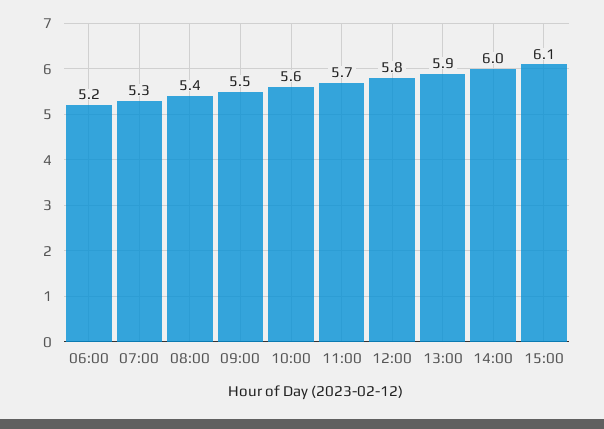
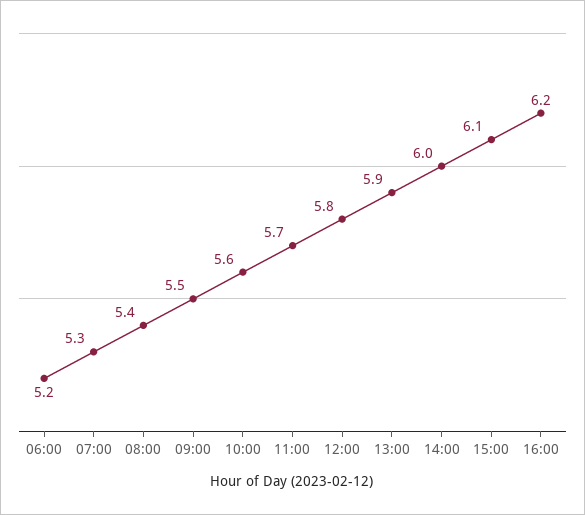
16:00: none -> 6.2

